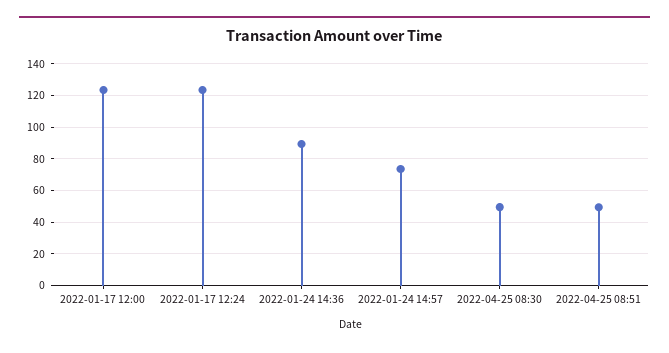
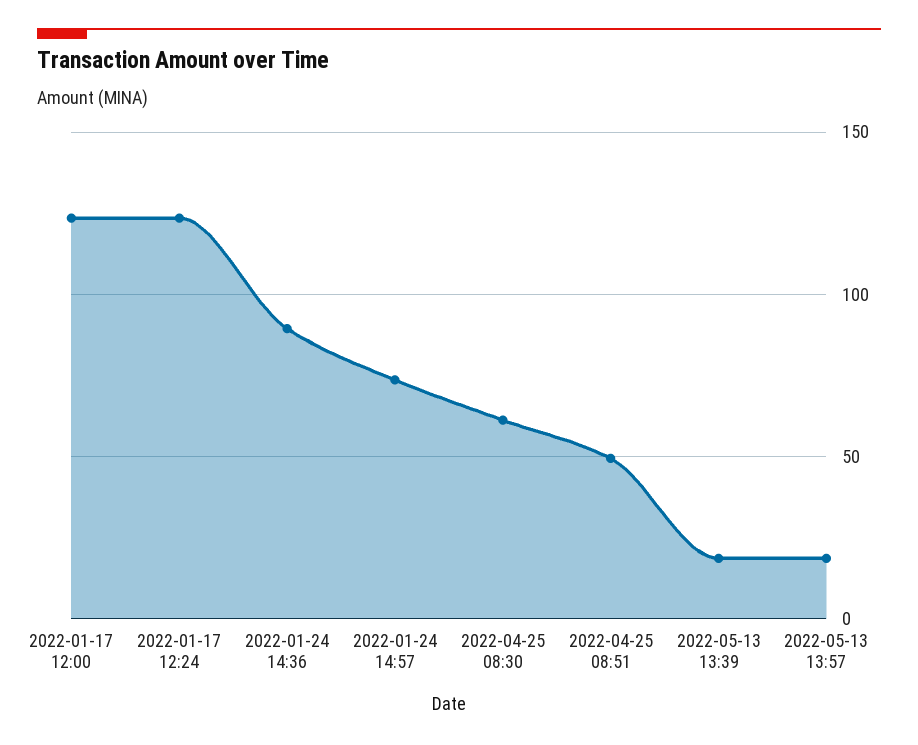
2022-04-25 08:30: 50 -> 60
2022-05-13 13:39: none -> 20
2022-05-13 13:57: none -> 20

